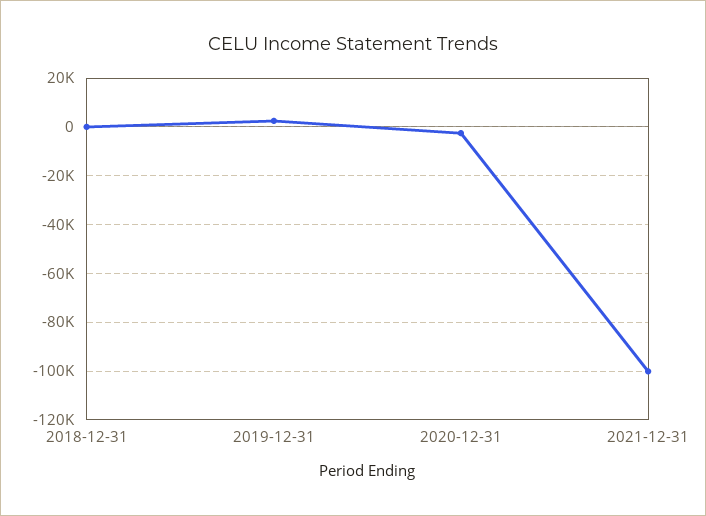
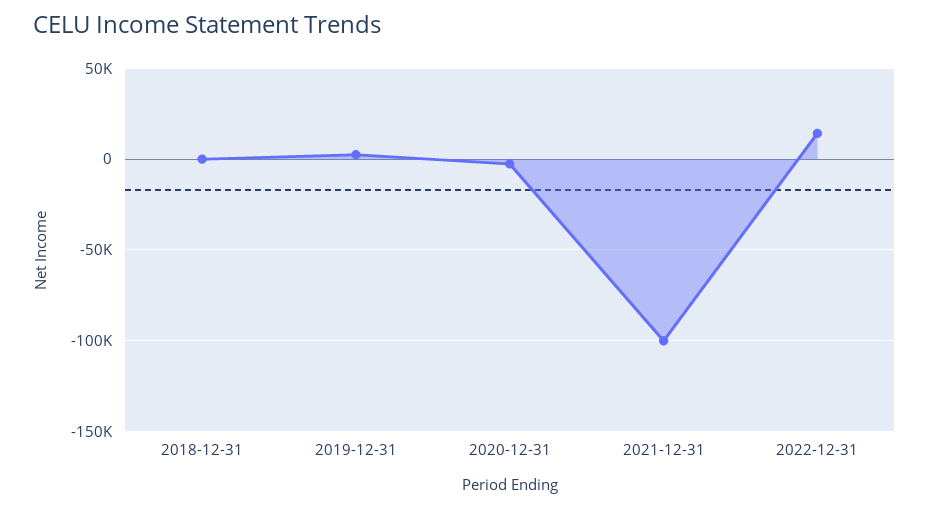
2022-12-31: none -> 15000

